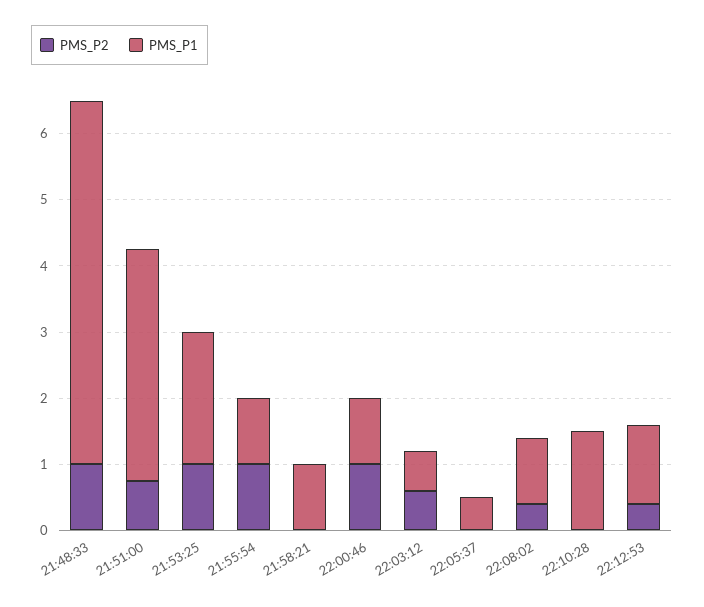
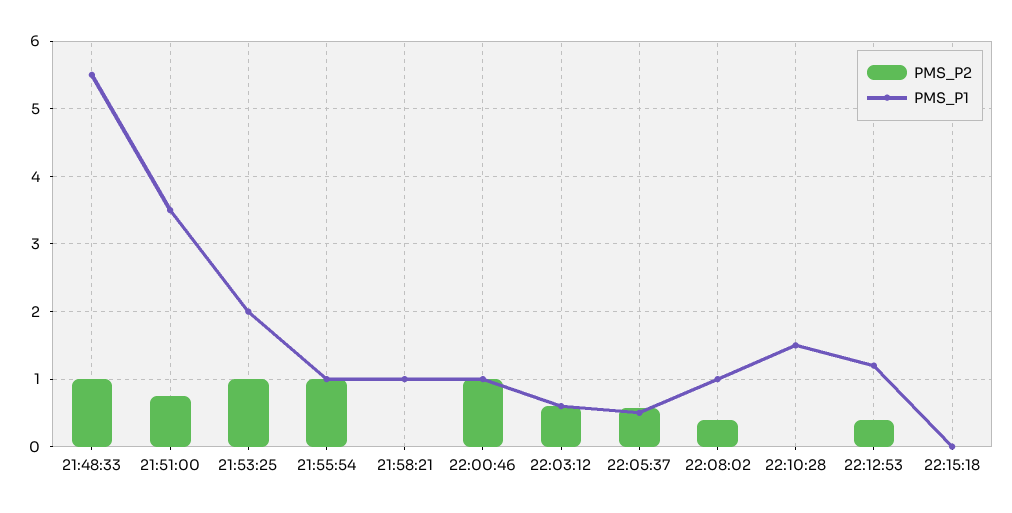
PMS_P2, 22:05:37: 0 -> 0.6
PMS_P2, 22:15:18: none -> 0
PMS_P1, 22:15:18: none -> 0

